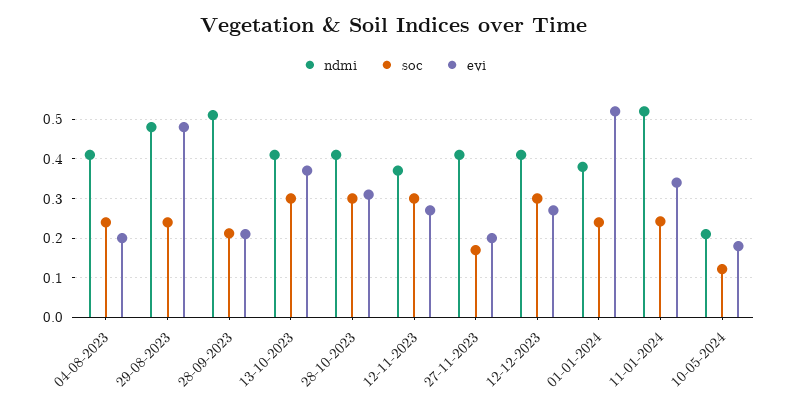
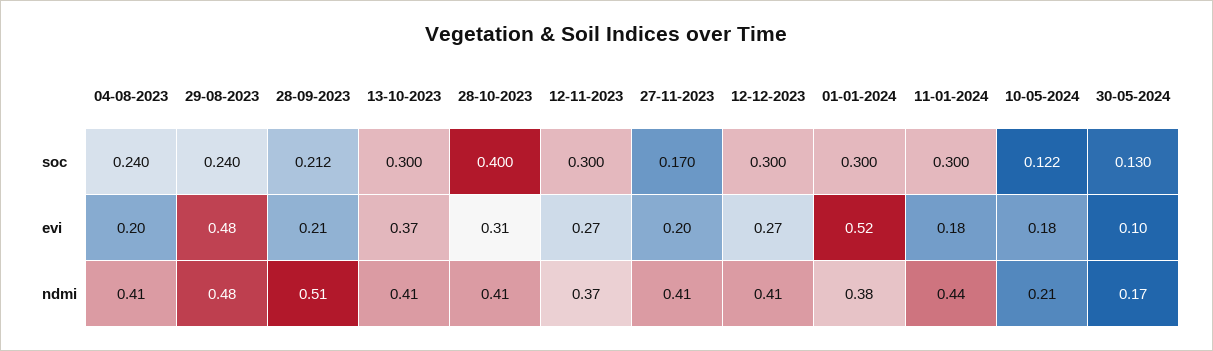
soc, 28-10-2023: 0.3 -> 0.4
soc, 01-01-2024: 0.24 -> 0.3
ndmi, 11-01-2024: 0.52 -> 0.44
soc, 11-01-2024: 0.24 -> 0.3
evi, 11-01-2024: 0.34 -> 0.18
soc, 30-05-2024: none -> 0.13
evi, 30-05-2024: none -> 0.1
ndmi, 30-05-2024: none -> 0.17

